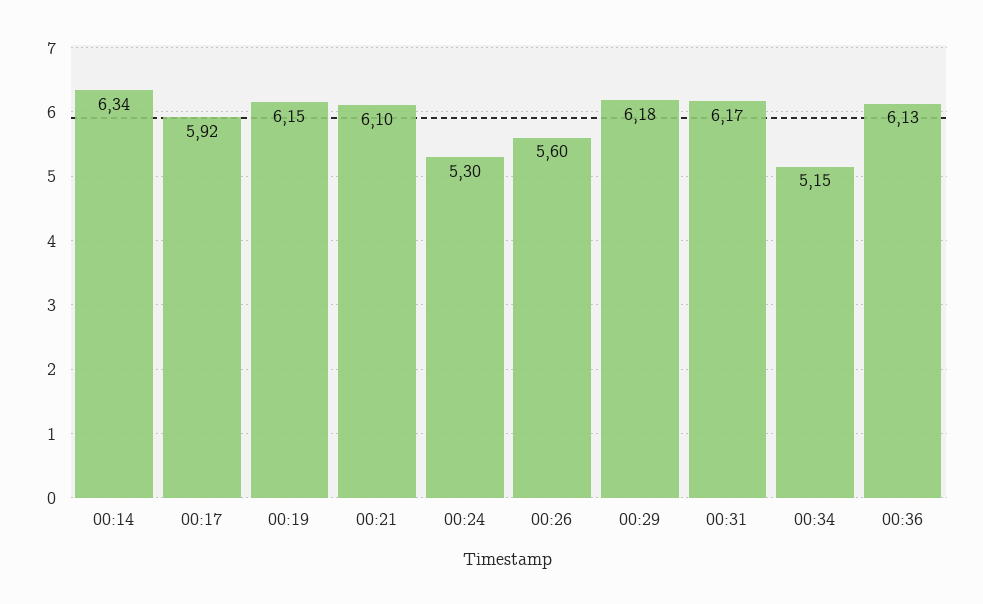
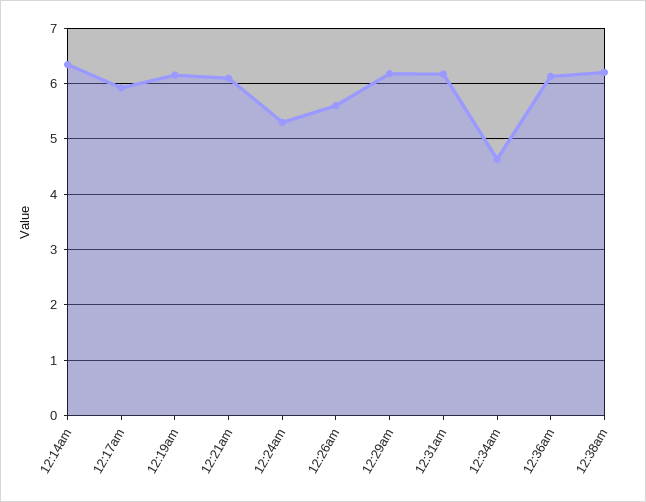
00:34: 5.15 -> 4.6
12:38am: none -> 6.2

